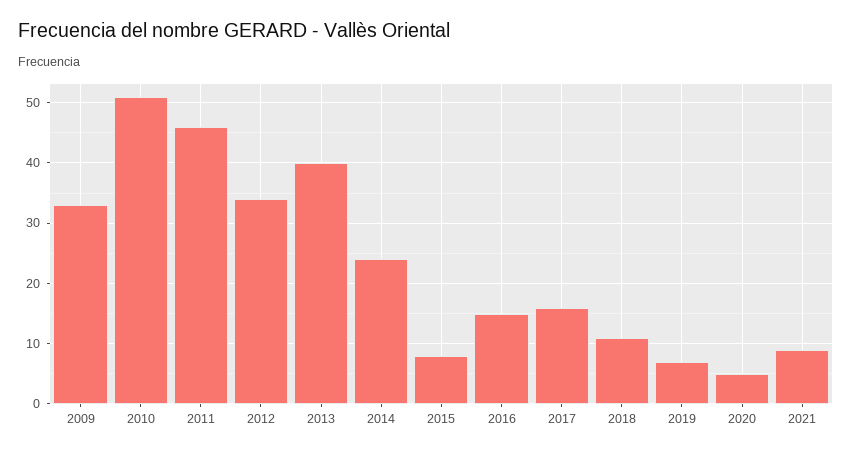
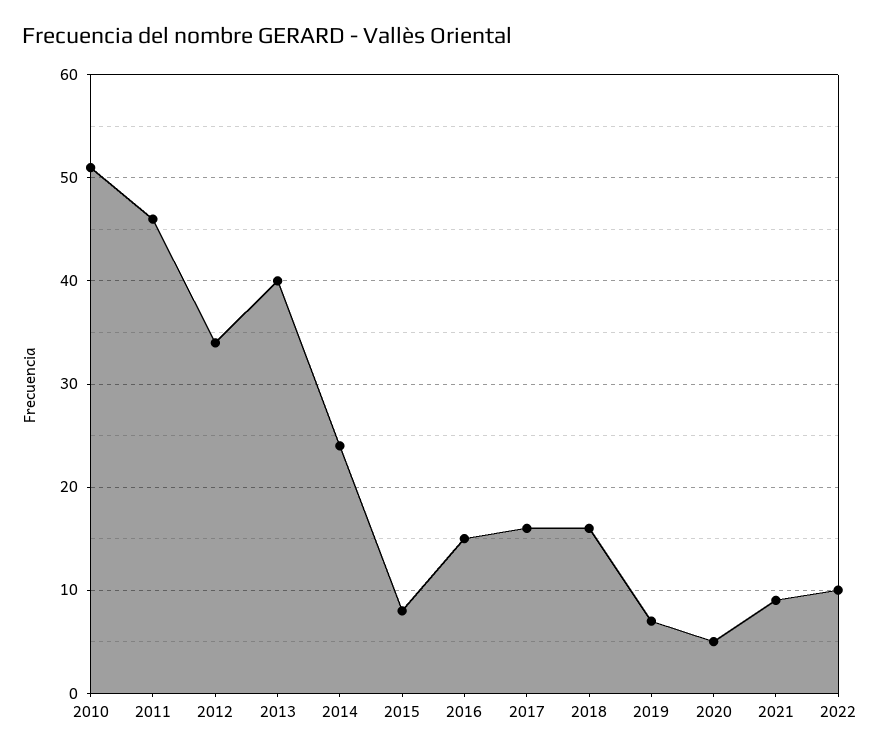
2009: 33 -> none
2018: 11 -> 16
2022: none -> 10

